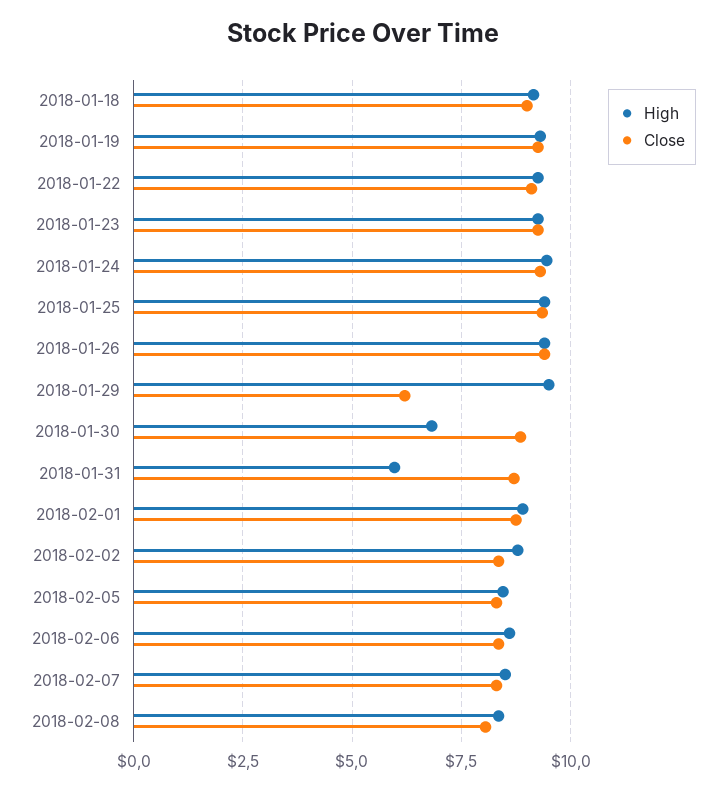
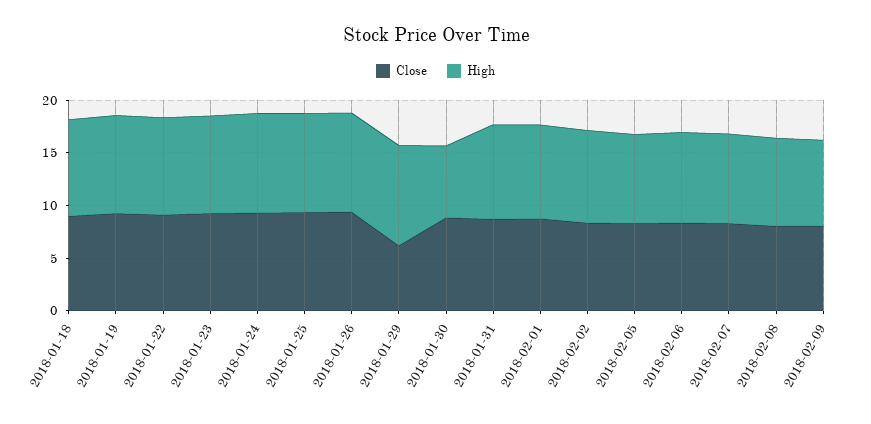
High, 2018-01-31: 6 -> 9
Close, 2018-02-09: none -> 8
High, 2018-02-09: none -> 8

